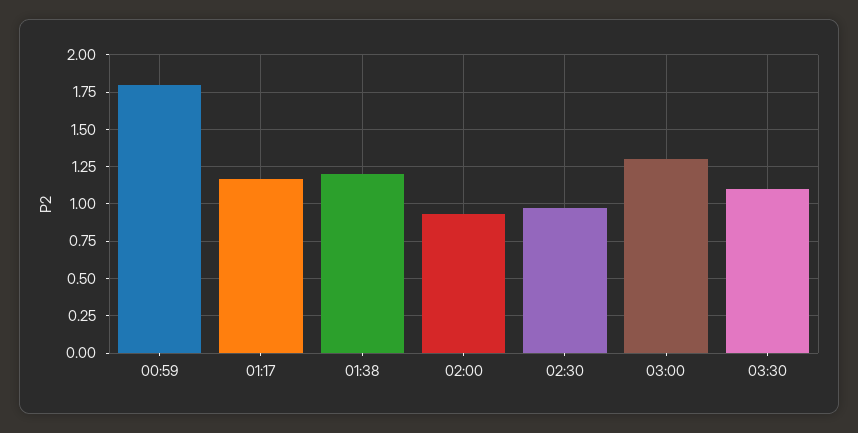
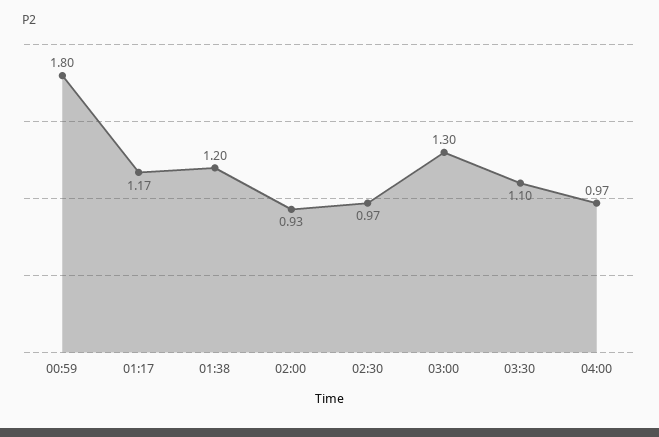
04:00: none -> 0.97

